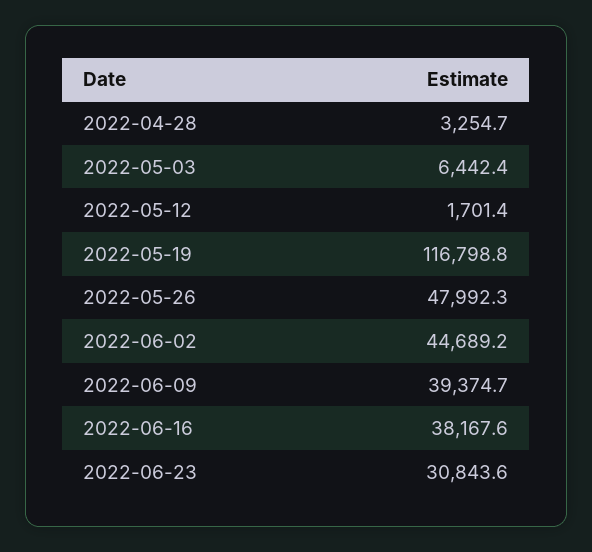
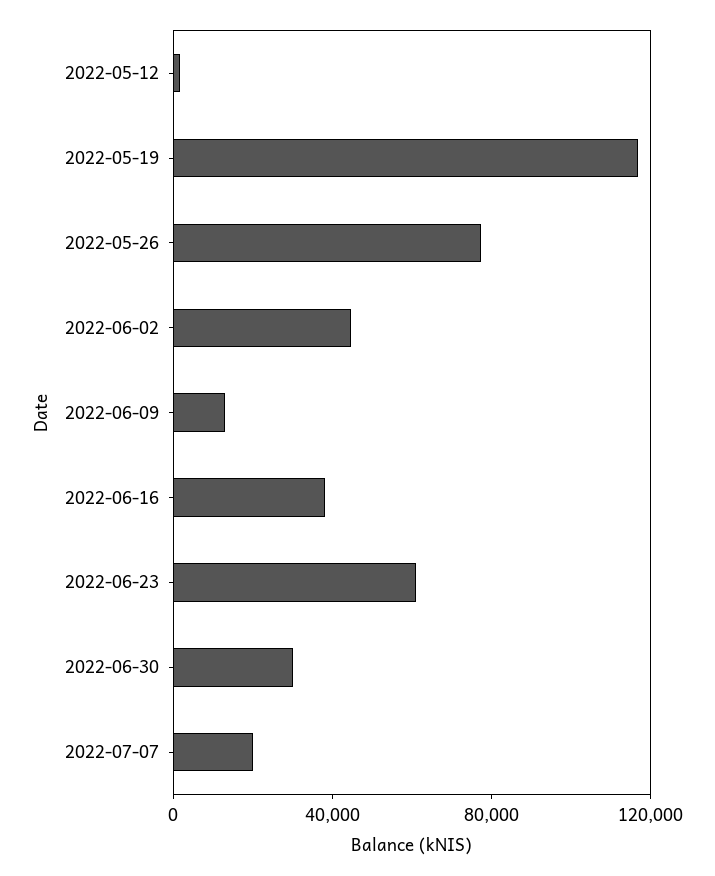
2022-04-28: 3254.7 -> none
2022-05-03: 6442.4 -> none
2022-05-26: 47992.3 -> 80000
2022-06-09: 39374.7 -> 10000
2022-06-23: 30843.6 -> 60000
2022-06-30: none -> 30000
2022-07-07: none -> 20000

